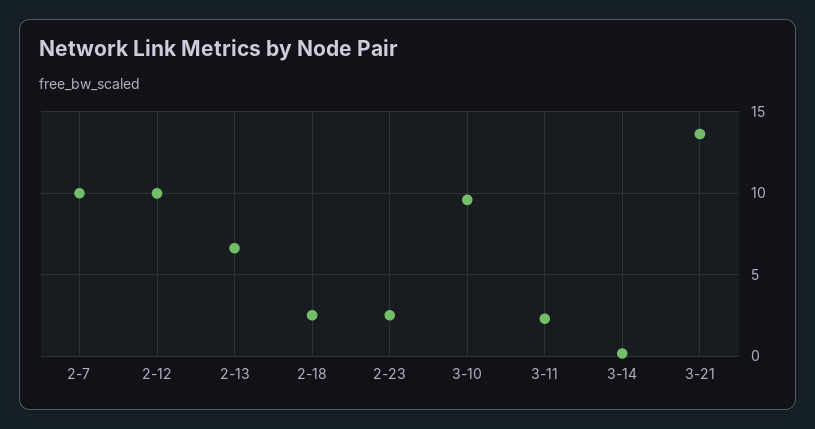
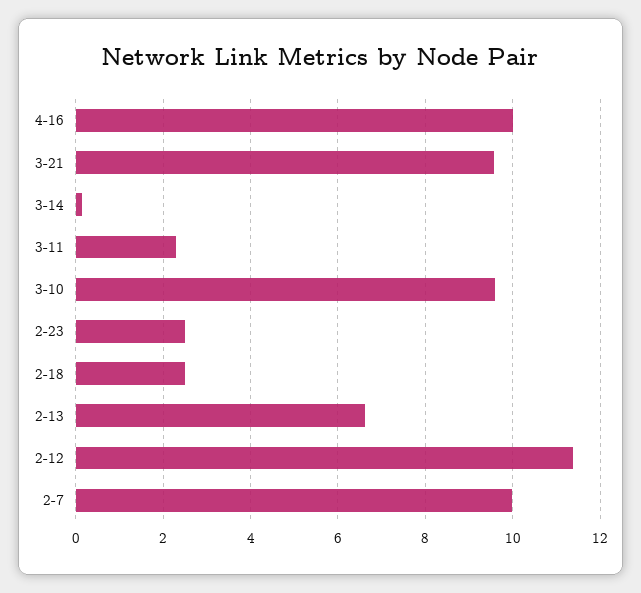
2-12: 10 -> 11.4
3-21: 13.5 -> 9.6
4-16: none -> 10

